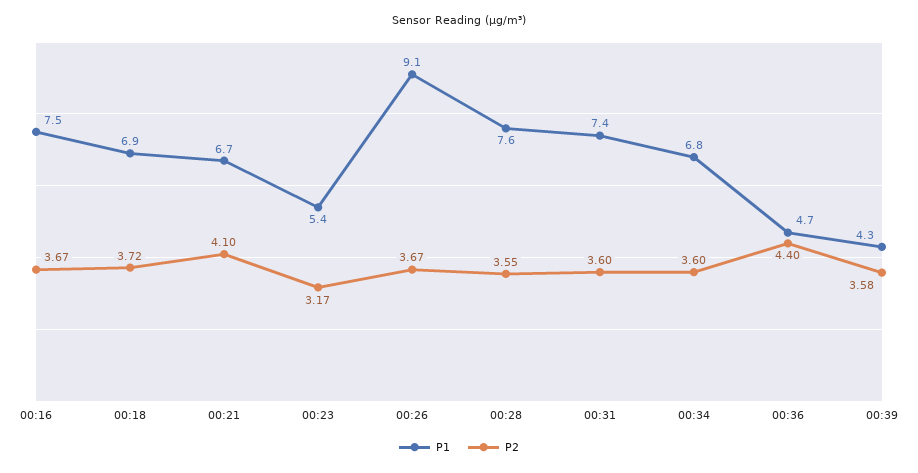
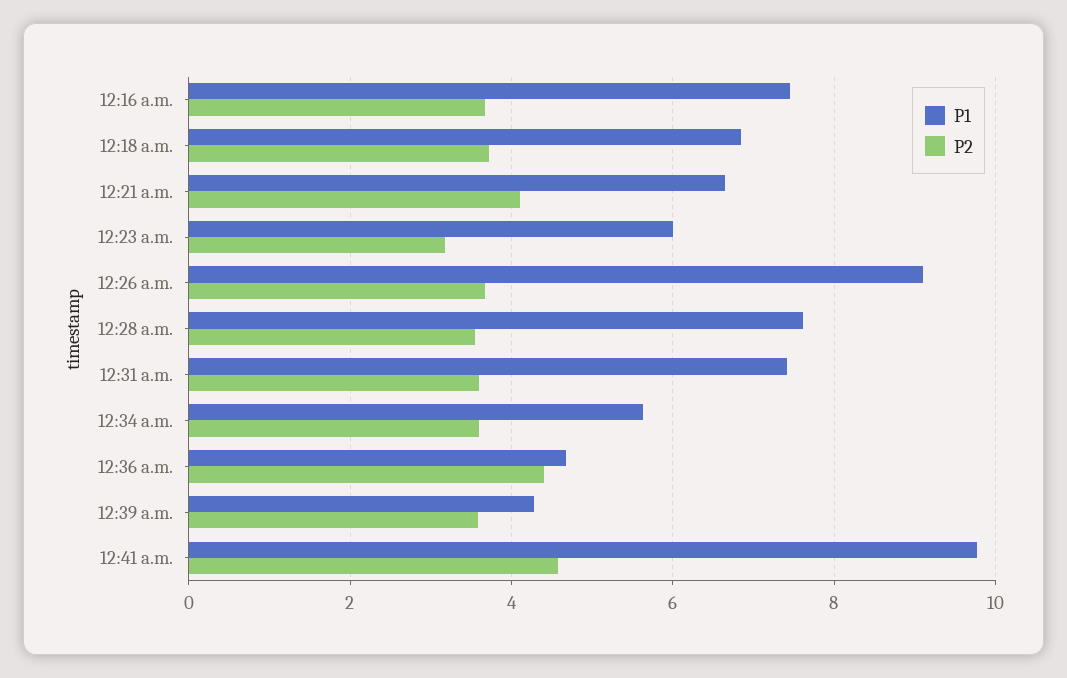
P1, 00:23: 5.4 -> 6
P1, 00:34: 6.8 -> 5.6
P1, 12:41 a.m.: none -> 9.8
P2, 12:41 a.m.: none -> 4.6

